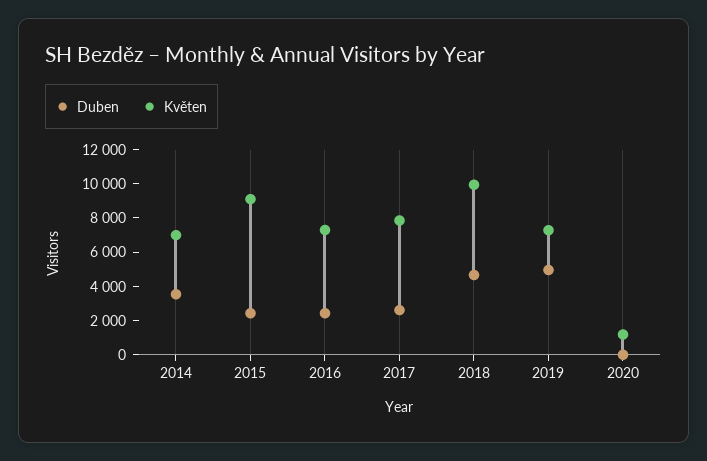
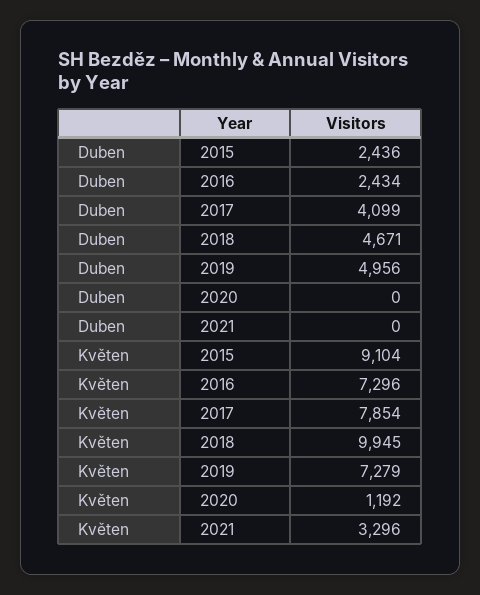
Duben, 2014: 3500 -> none
Květen, 2014: 7000 -> none
Duben, 2017: 2500 -> 4099
Duben, 2021: none -> 0
Květen, 2021: none -> 3296

